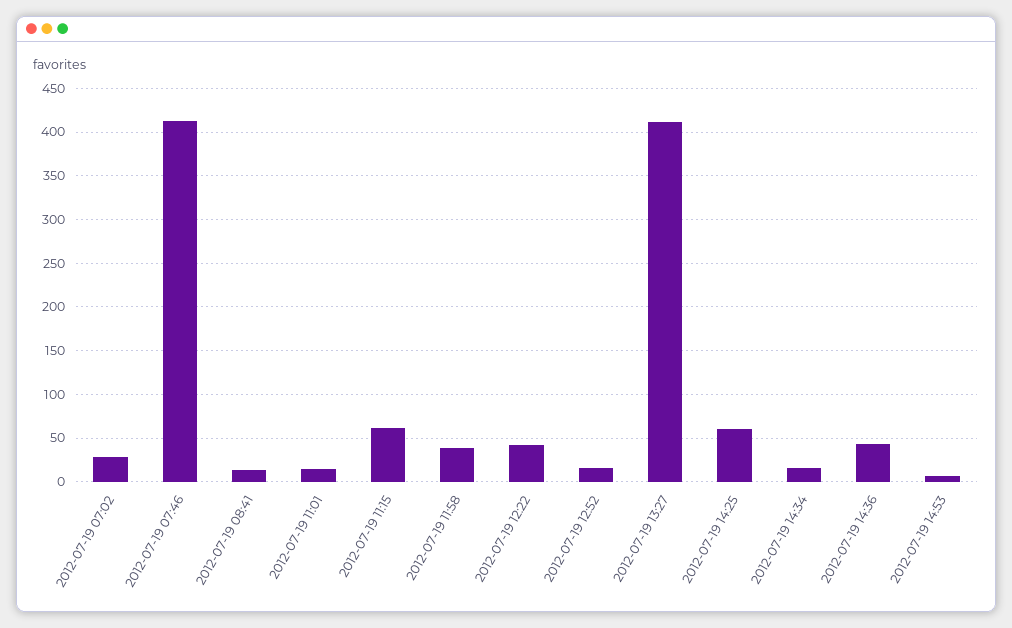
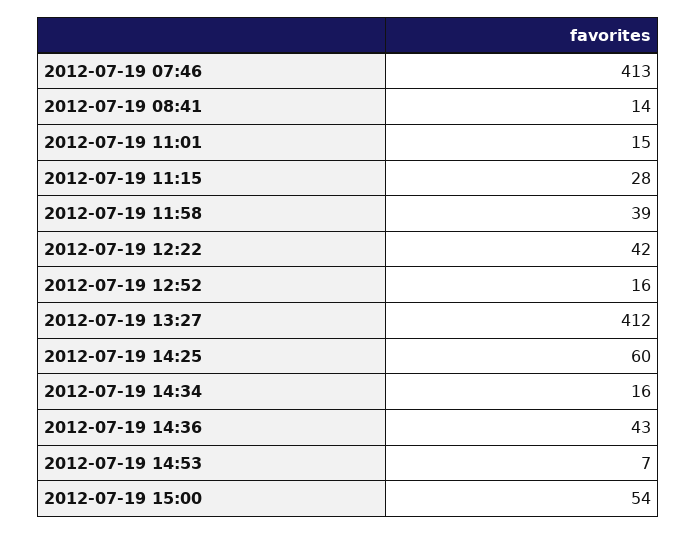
2012-07-19 07:02: 30 -> none
2012-07-19 11:15: 60 -> 28
2012-07-19 15:00: none -> 54

